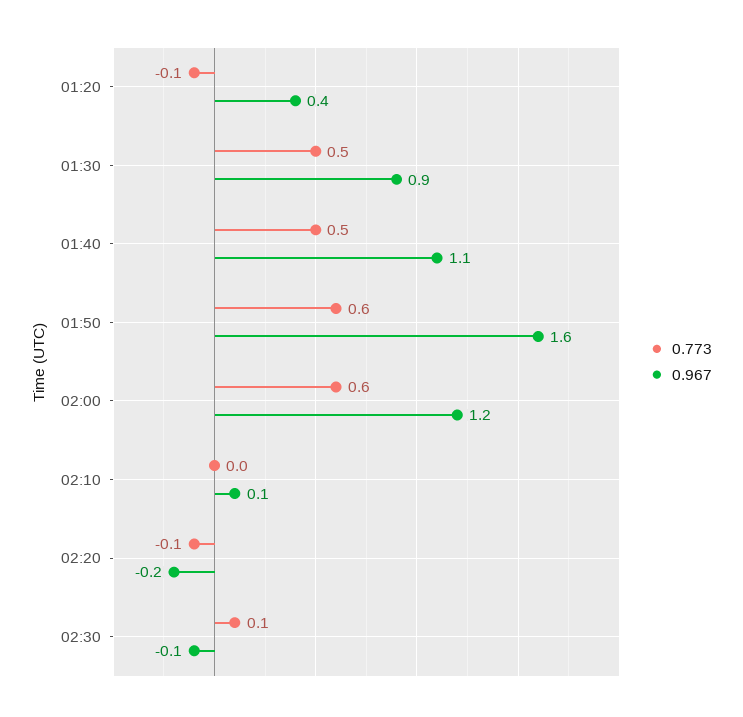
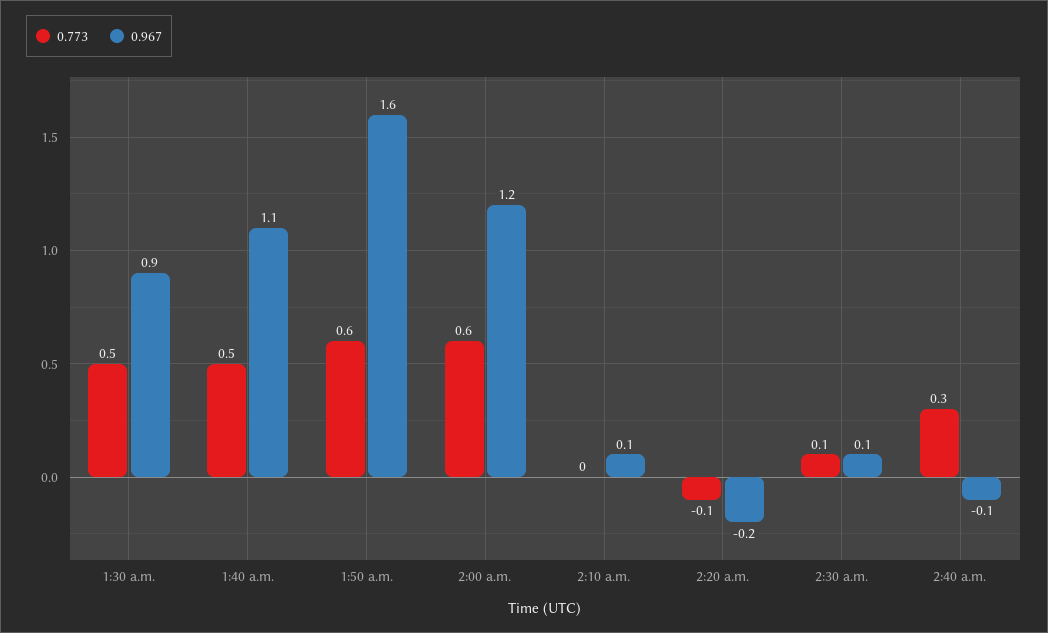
0.773, 01:20: -0.1 -> none
0.967, 01:20: 0.4 -> none
0.967, 02:30: -0.1 -> 0.1
0.773, 2:40 a.m.: none -> 0.3
0.967, 2:40 a.m.: none -> -0.1

